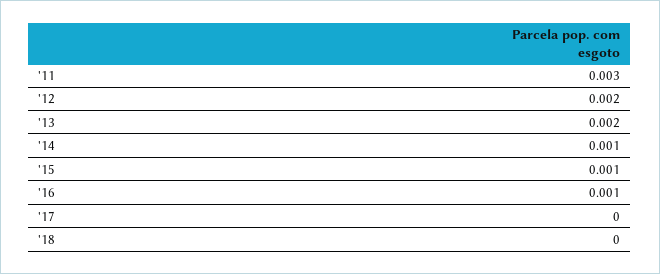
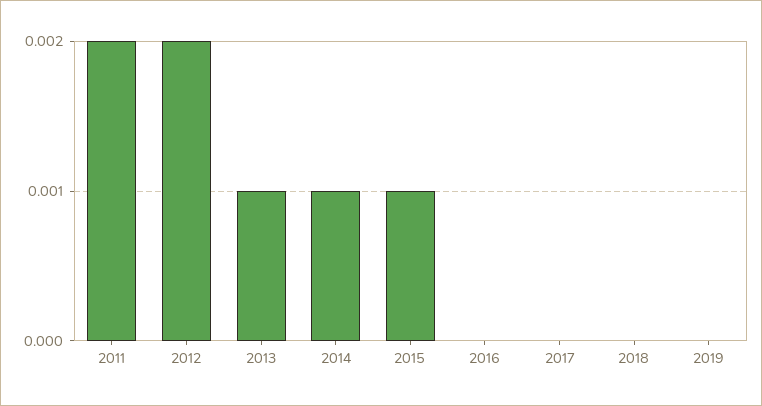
'11: 0.003 -> 0.002
'13: 0.002 -> 0.001
'16: 0.001 -> 0
2019: none -> 0

